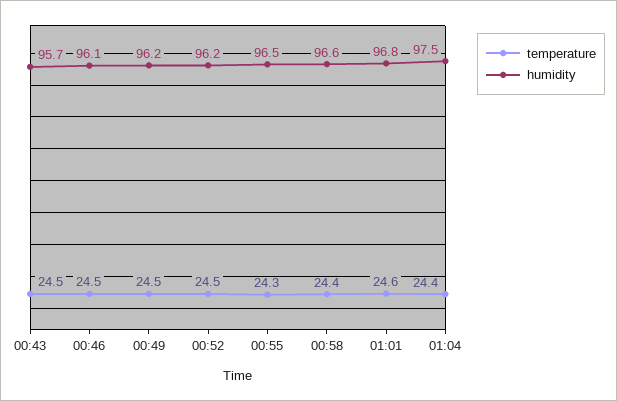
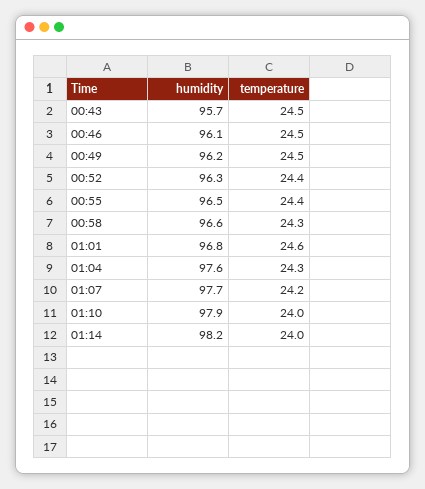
temperature, 00:52: 24.5 -> 24.4
humidity, 00:52: 96.2 -> 96.3
temperature, 00:55: 24.3 -> 24.4
temperature, 00:58: 24.4 -> 24.3
temperature, 01:04: 24.4 -> 24.3
humidity, 01:04: 97.5 -> 97.6
humidity, 01:07: none -> 97.7
temperature, 01:07: none -> 24.2
humidity, 01:10: none -> 97.9
temperature, 01:10: none -> 24
humidity, 01:14: none -> 98.2
temperature, 01:14: none -> 24

